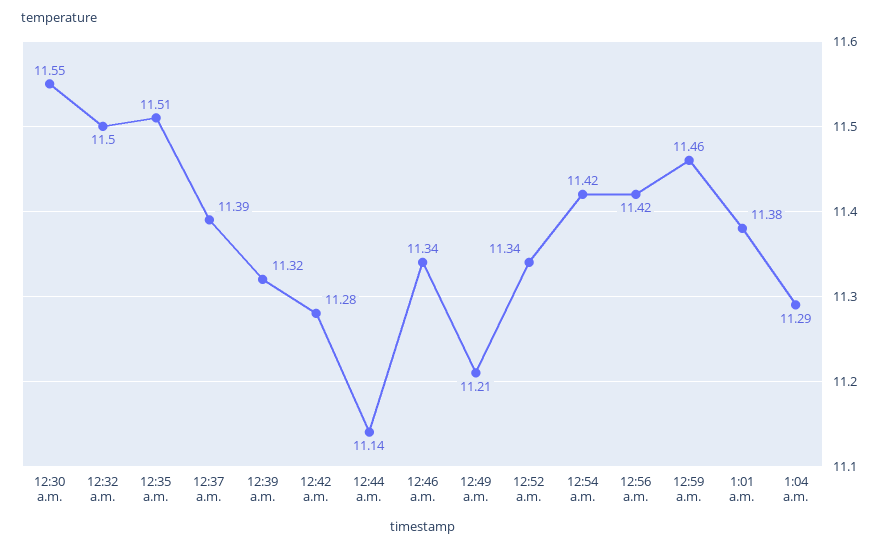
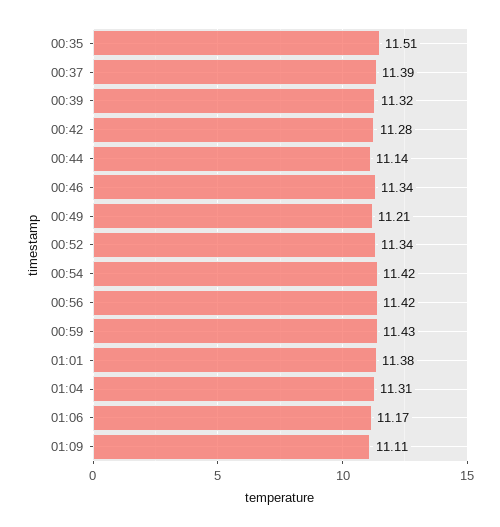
12:30 a.m.: 11.55 -> none
12:32 a.m.: 11.5 -> none
12:59 a.m.: 11.46 -> 11.43
1:04 a.m.: 11.29 -> 11.31
01:06: none -> 11.17
01:09: none -> 11.11

